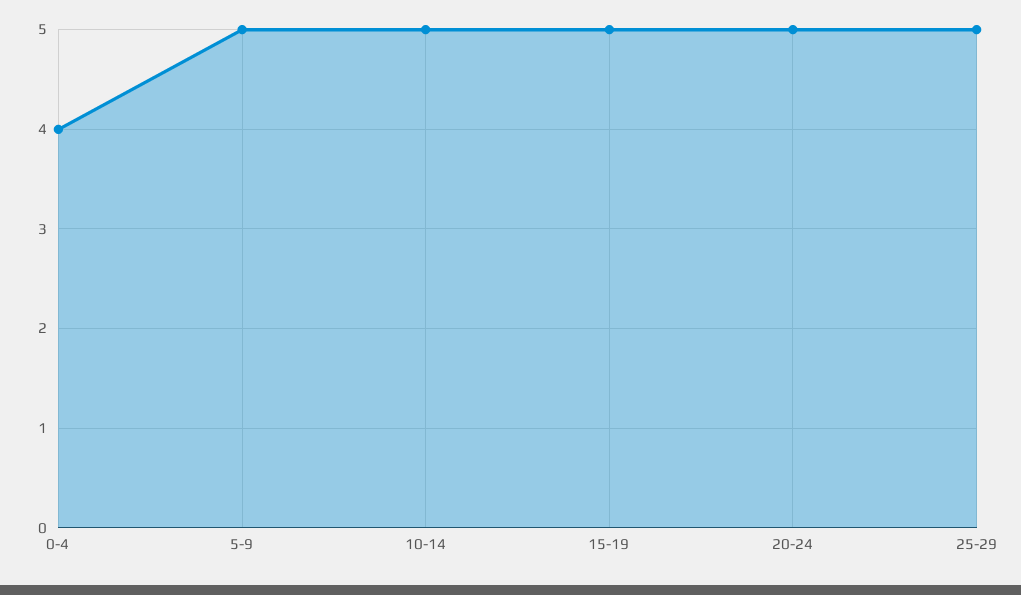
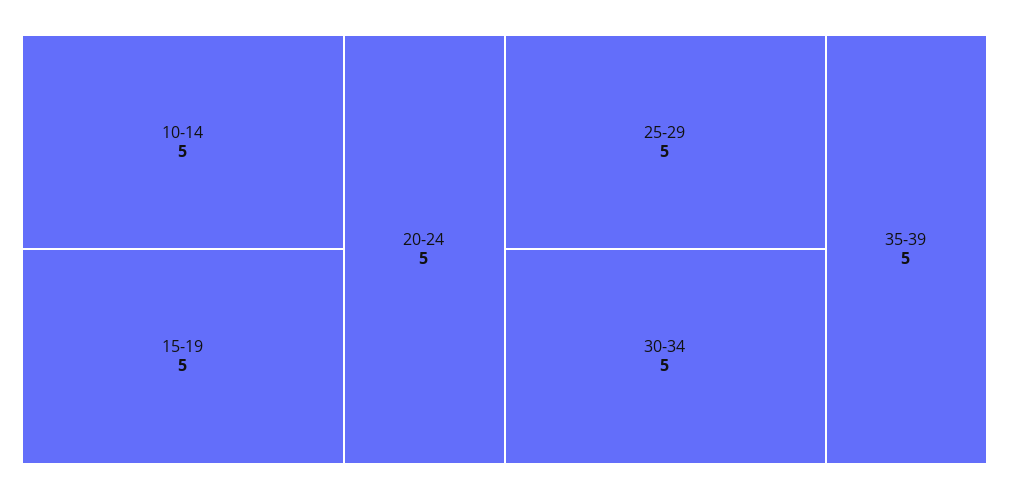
0-4: 4 -> none
5-9: 5 -> none
30-34: none -> 5
35-39: none -> 5

